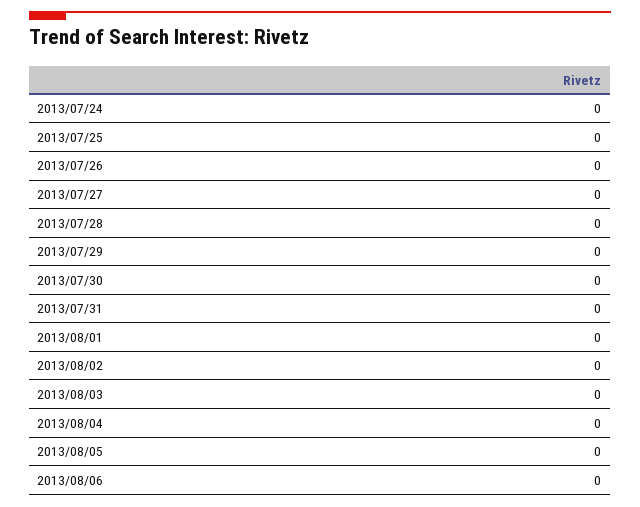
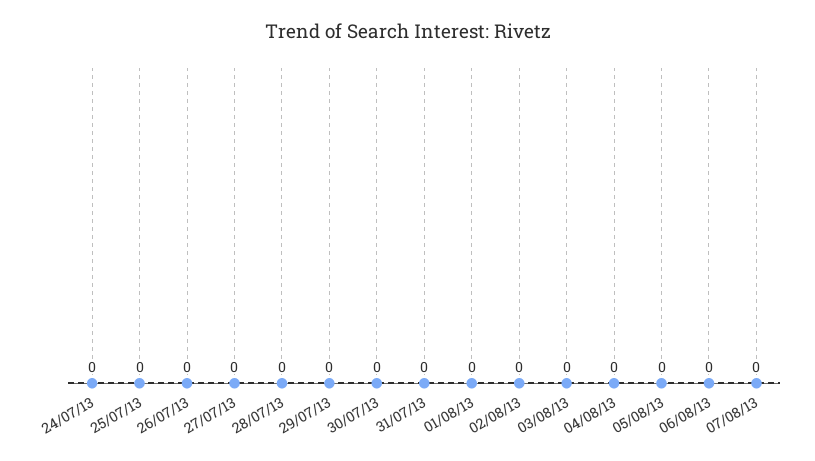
07/08/13: none -> 0

